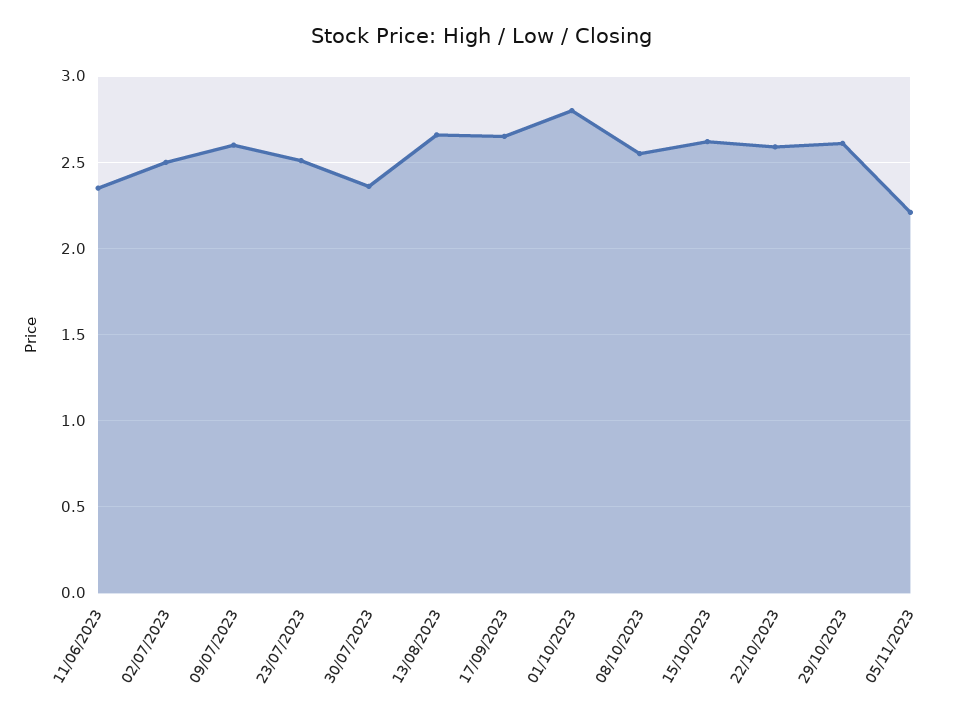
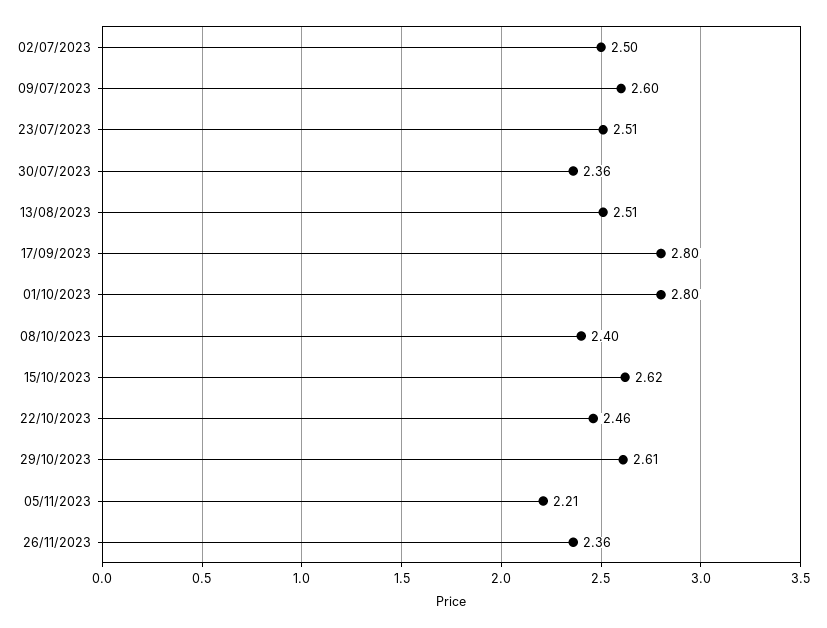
11/06/2023: 2.35 -> none
13/08/2023: 2.65 -> 2.51
17/09/2023: 2.65 -> 2.8
08/10/2023: 2.55 -> 2.4
22/10/2023: 2.6 -> 2.46
26/11/2023: none -> 2.36

